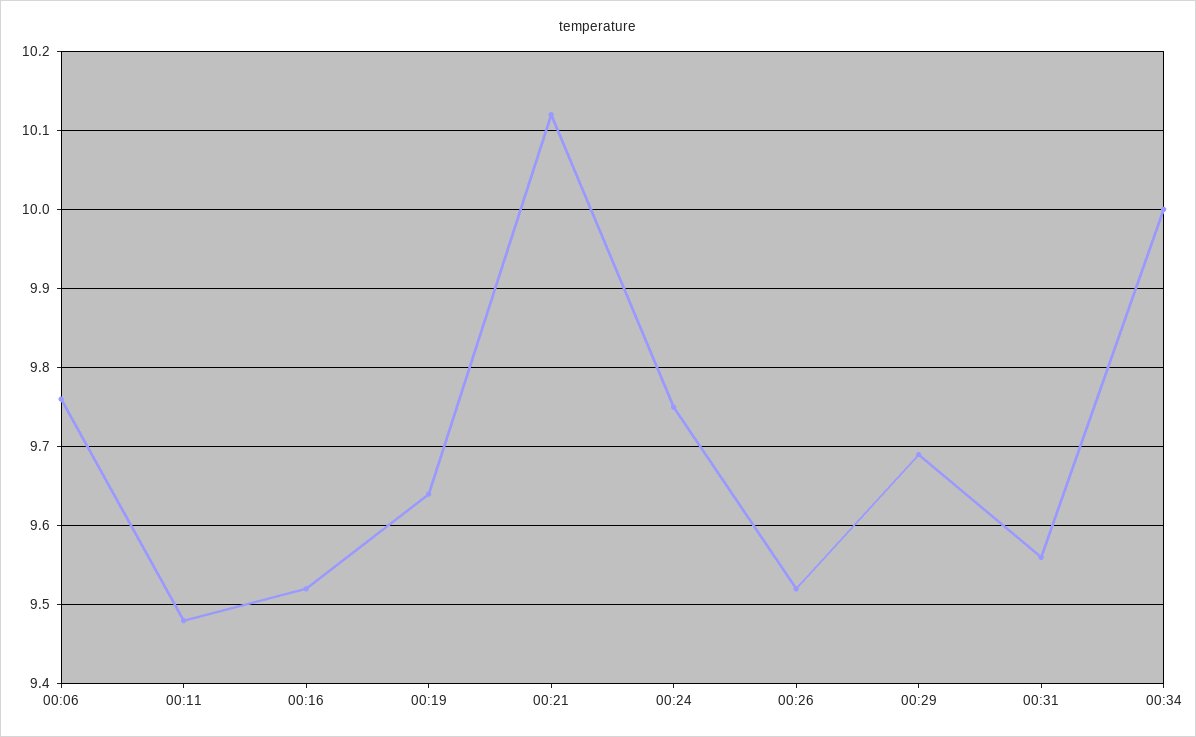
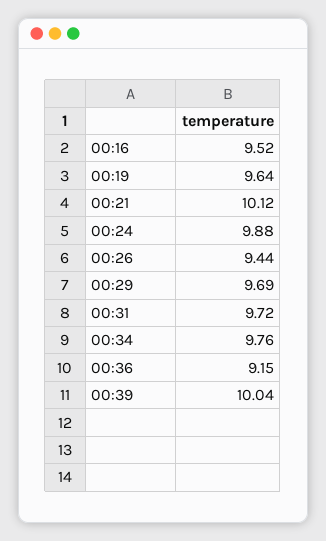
00:06: 9.76 -> none
00:11: 9.48 -> none
00:24: 9.75 -> 9.88
00:26: 9.52 -> 9.44
00:31: 9.56 -> 9.72
00:34: 10 -> 9.76
00:36: none -> 9.15
00:39: none -> 10.04

